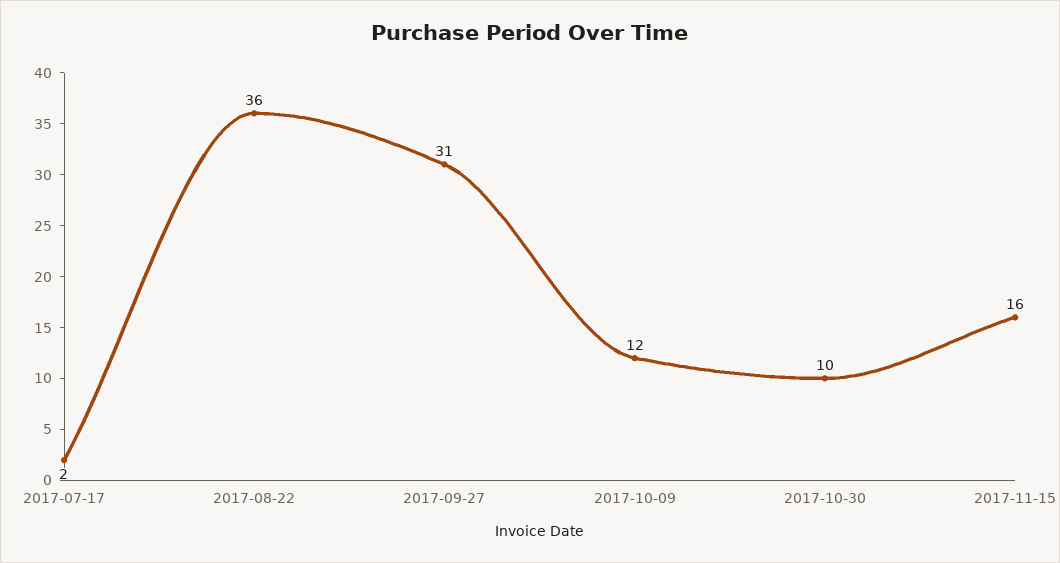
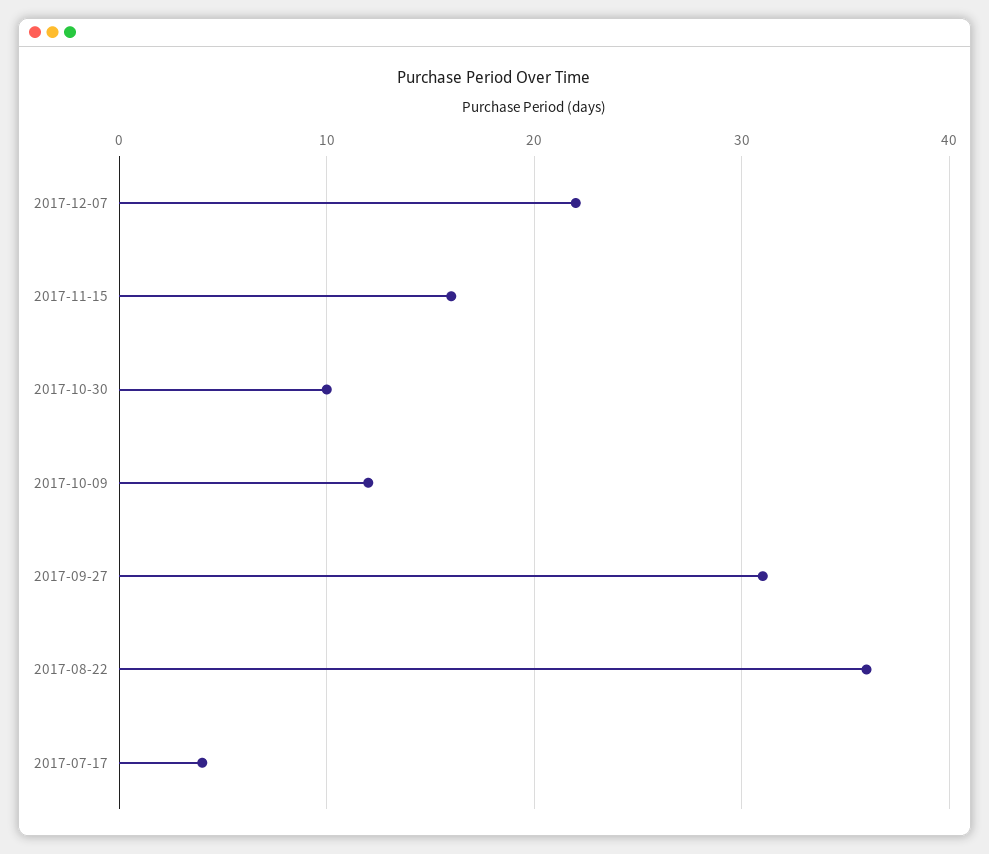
2017-07-17: 2 -> 4
2017-12-07: none -> 22

